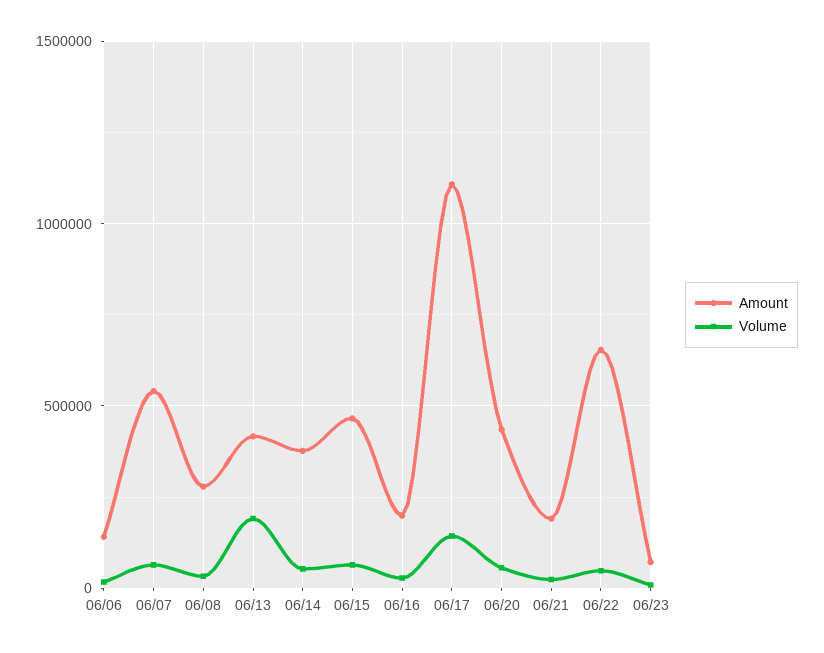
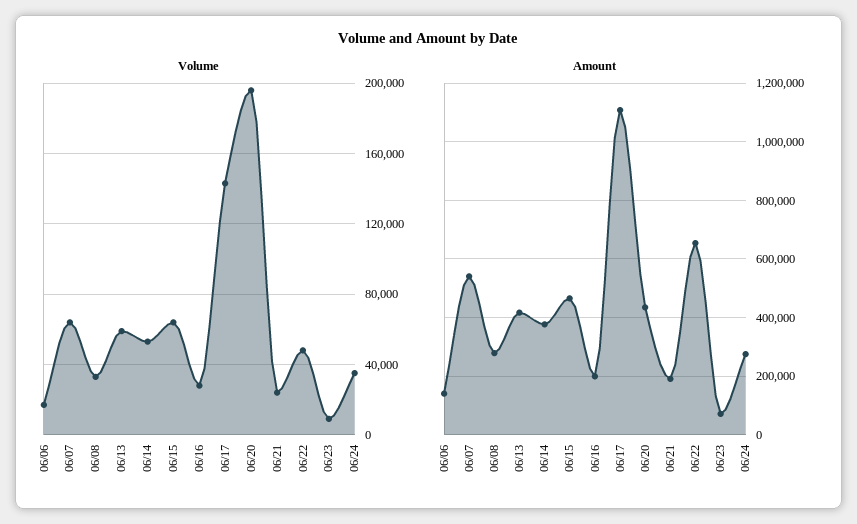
Volume, 06/13: 200000 -> 60000
Volume, 06/20: 50000 -> 195000
Volume, 06/24: none -> 35000
Amount, 06/24: none -> 275000

